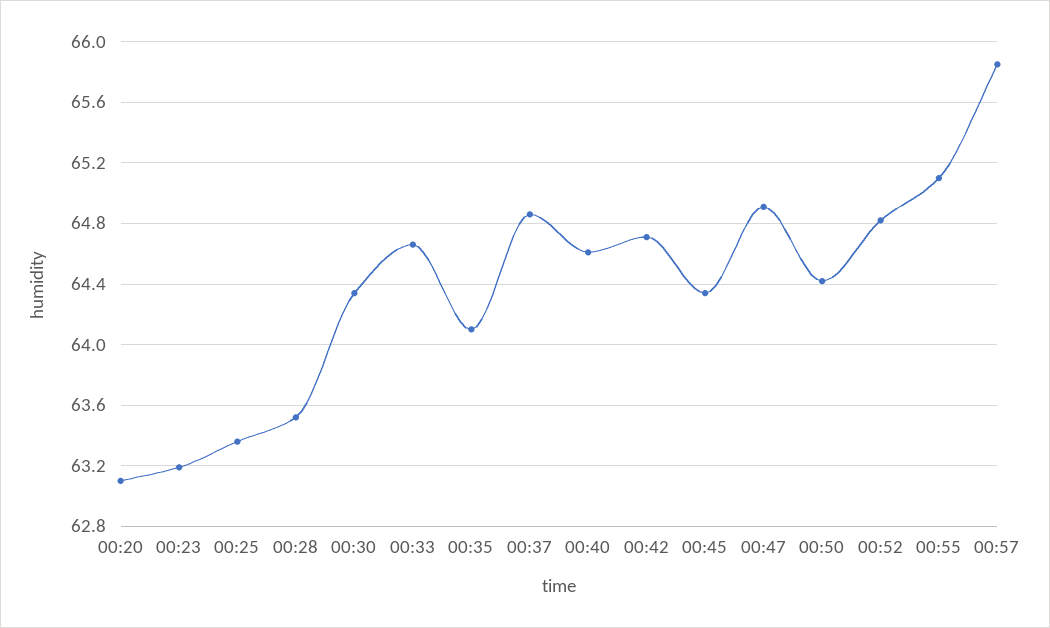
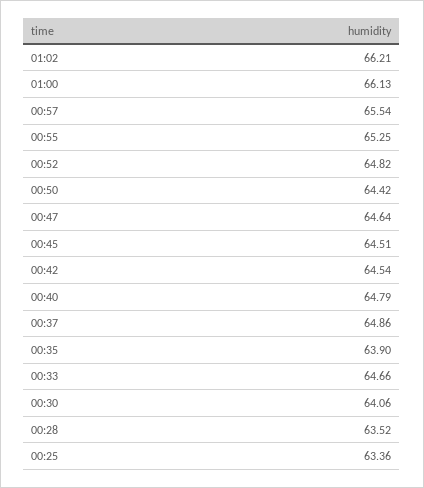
00:20: 63.1 -> none
00:23: 63.2 -> none
00:30: 64.35 -> 64.06
00:35: 64.1 -> 63.9
00:40: 64.6 -> 64.79
00:42: 64.7 -> 64.54
00:45: 64.35 -> 64.51
00:47: 64.9 -> 64.64
00:55: 65.1 -> 65.25
00:57: 65.85 -> 65.54
01:02: none -> 66.21
01:00: none -> 66.13

